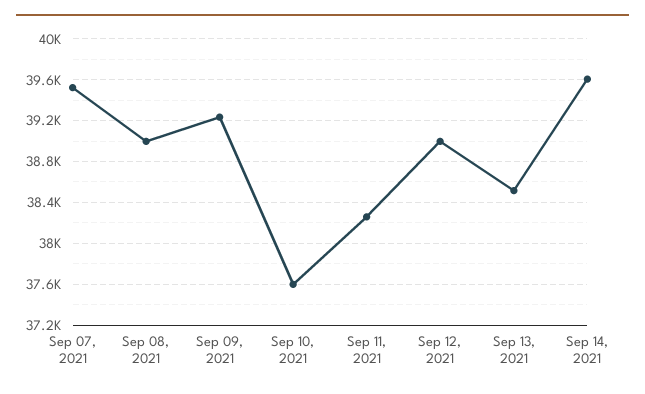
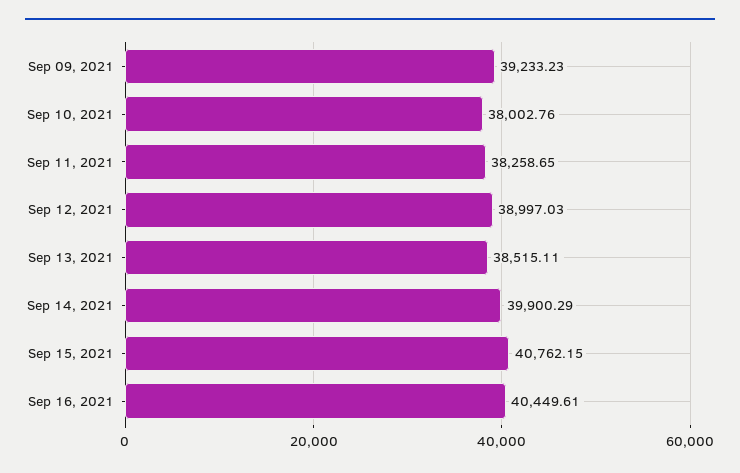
Sep 07, 2021: 39500 -> none
Sep 08, 2021: 39000 -> none
Sep 10, 2021: 37600 -> 38002.76
Sep 14, 2021: 39600 -> 39900.29
Sep 15, 2021: none -> 40762.15
Sep 16, 2021: none -> 40449.61

